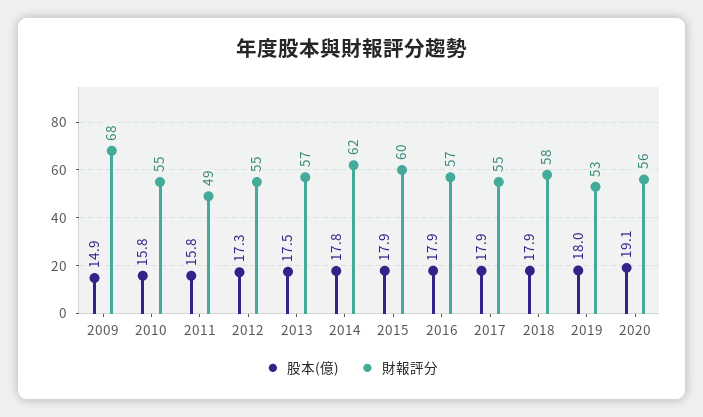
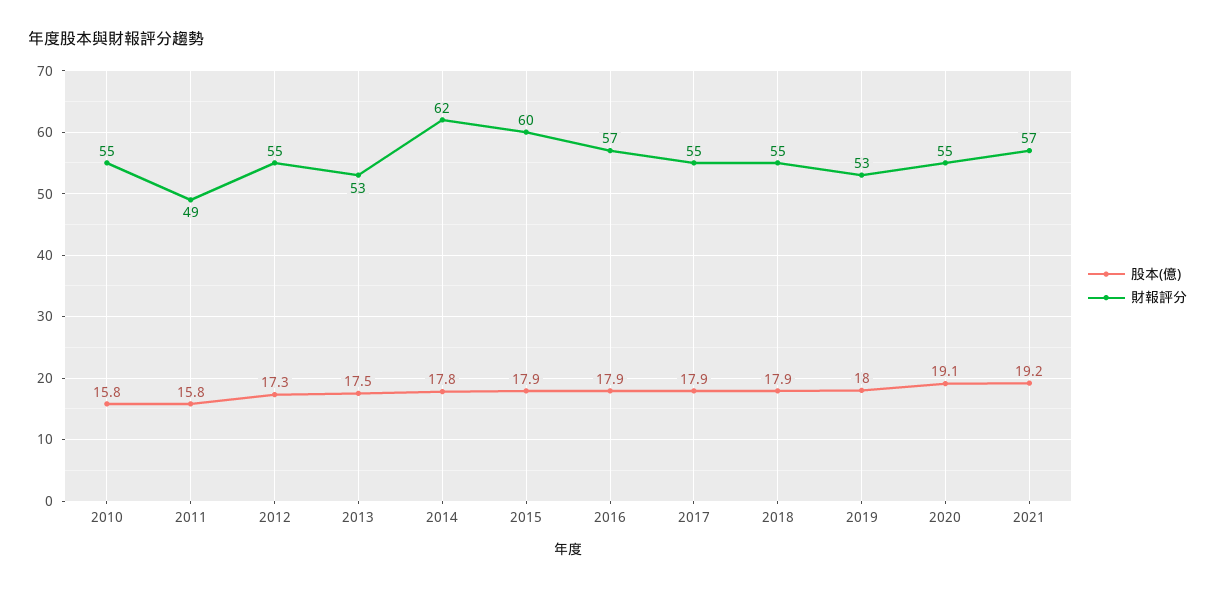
股本(億), 2009: 14.9 -> none
財報評分, 2009: 68 -> none
財報評分, 2013: 57 -> 53
財報評分, 2018: 58 -> 55
財報評分, 2020: 56 -> 55
股本(億), 2021: none -> 19.2
財報評分, 2021: none -> 57

